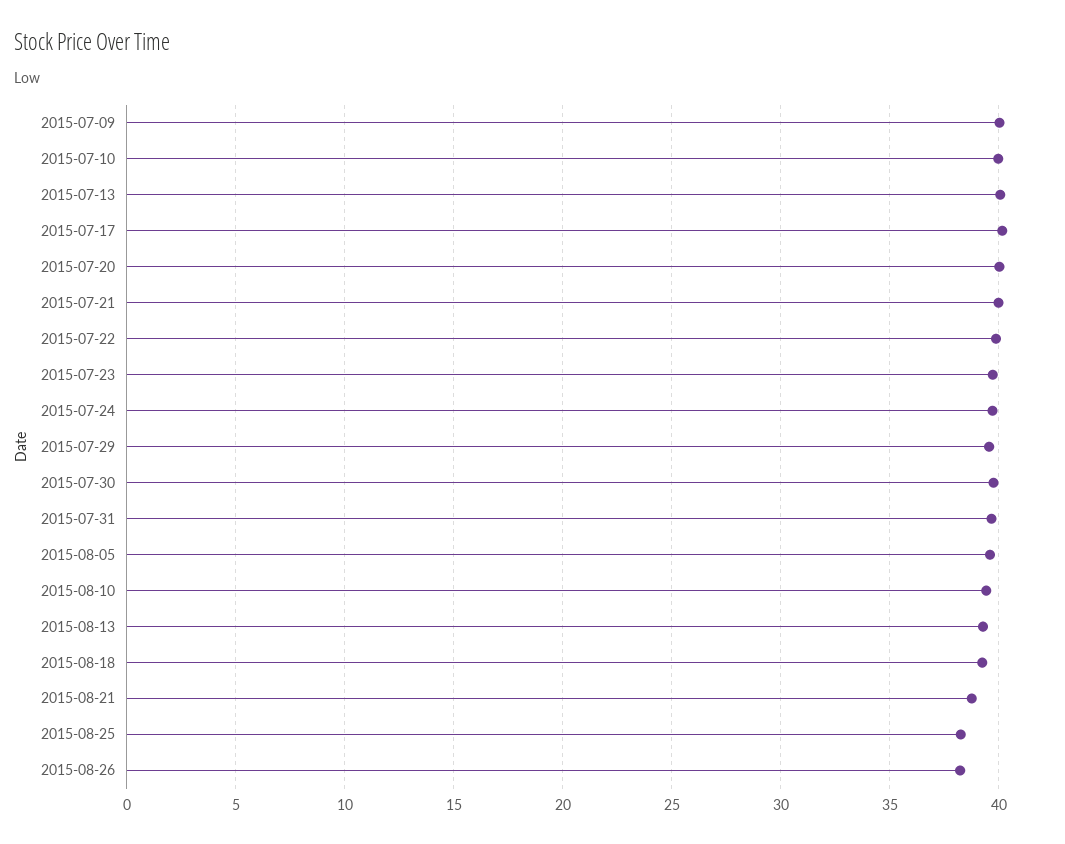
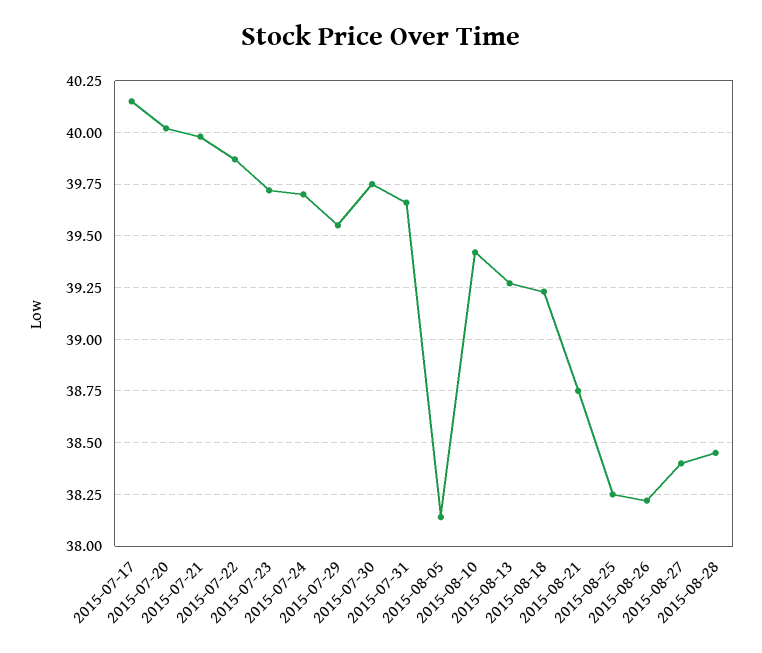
2015-07-09: 40 -> none
2015-07-10: 40 -> none
2015-07-13: 40 -> none
2015-08-05: 39.5 -> 38.15
2015-08-27: none -> 38.4
2015-08-28: none -> 38.45

